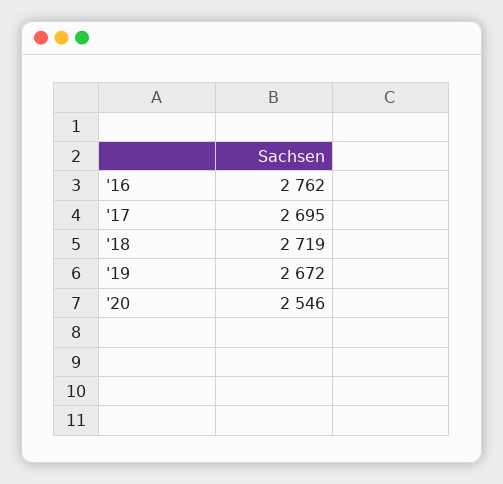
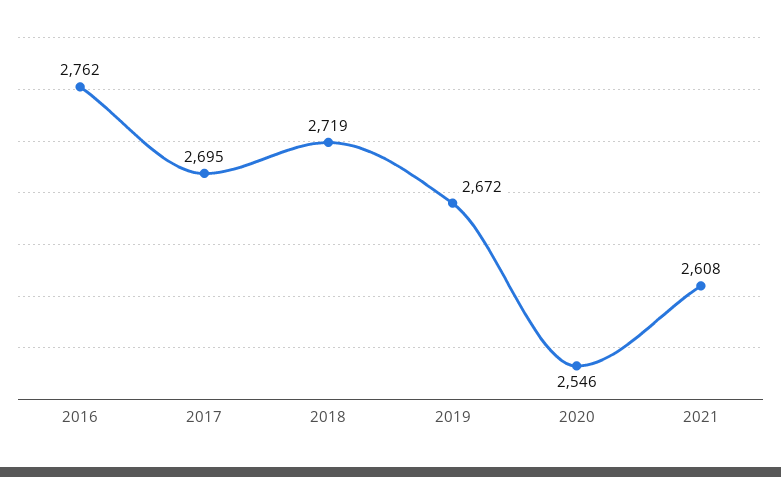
2021: none -> 2608

